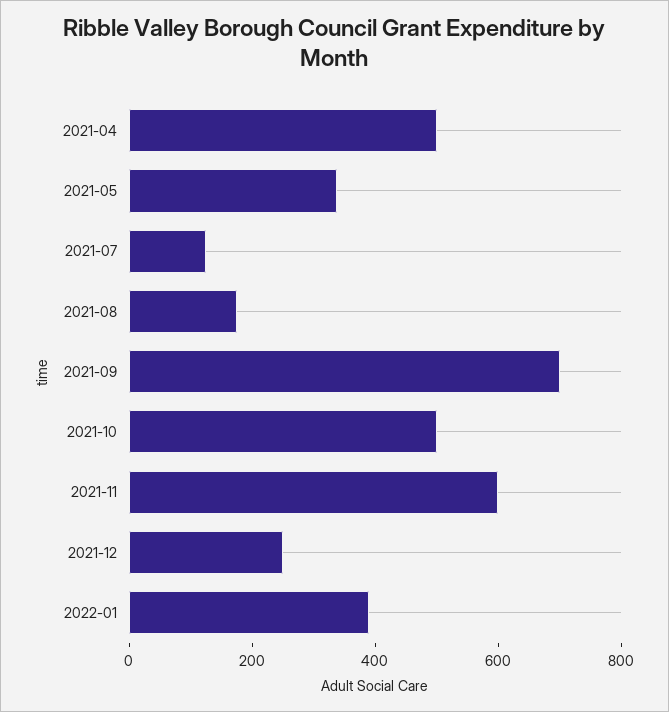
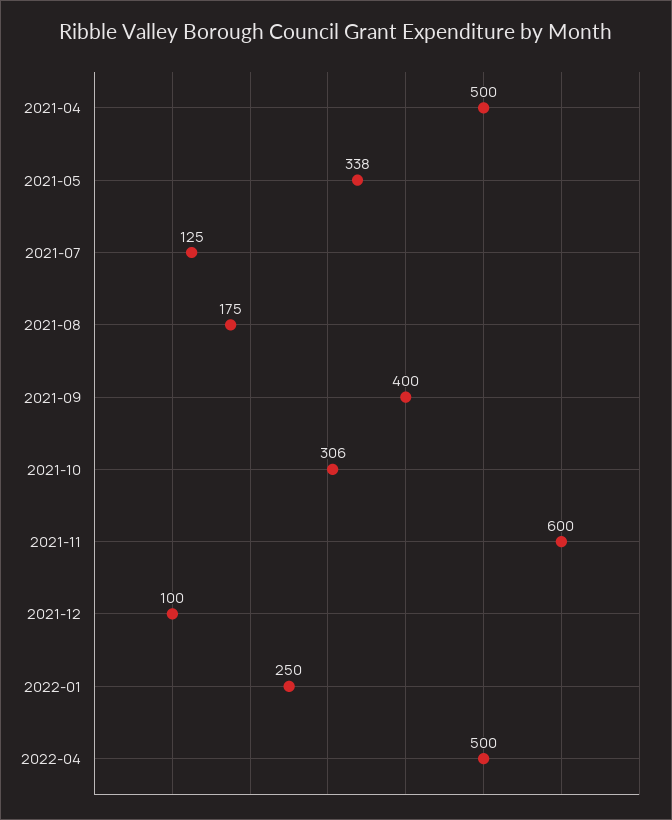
2021-09: 700 -> 400
2021-10: 500 -> 306
2021-12: 250 -> 100
2022-01: 400 -> 250
2022-04: none -> 500

